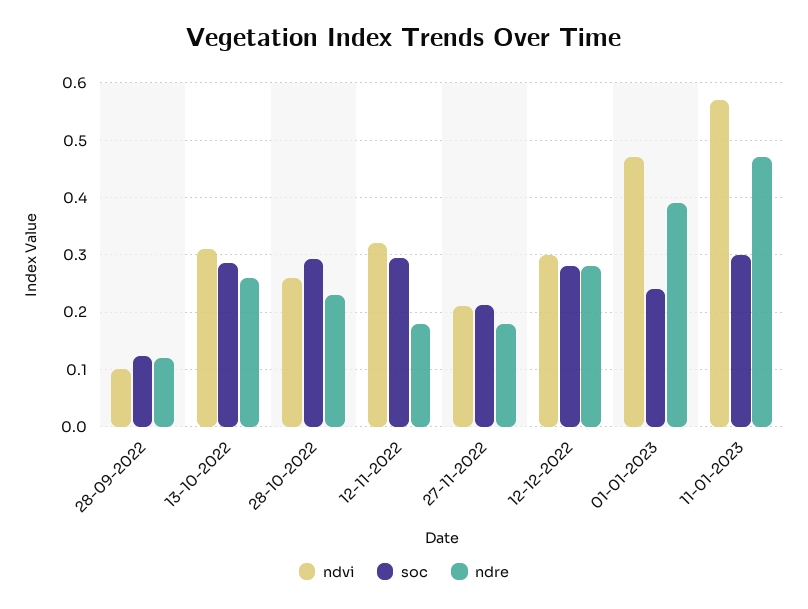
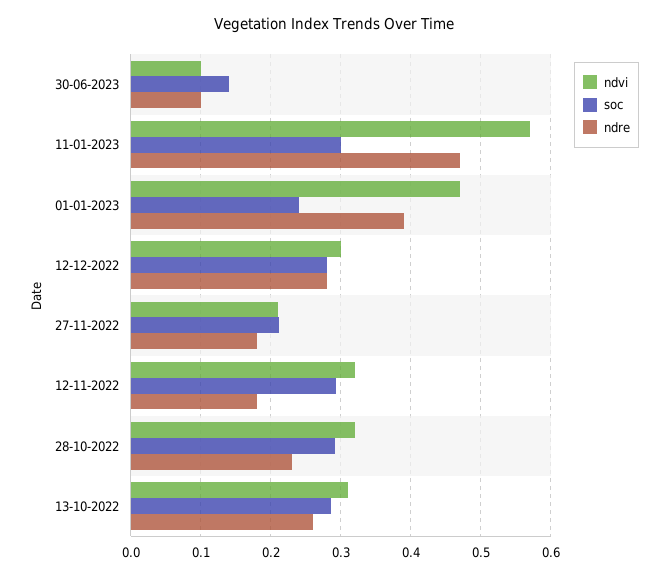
ndvi, 28-09-2022: 0.1 -> none
soc, 28-09-2022: 0.12 -> none
ndre, 28-09-2022: 0.12 -> none
ndvi, 28-10-2022: 0.26 -> 0.32
ndvi, 30-06-2023: none -> 0.1
soc, 30-06-2023: none -> 0.14
ndre, 30-06-2023: none -> 0.1

